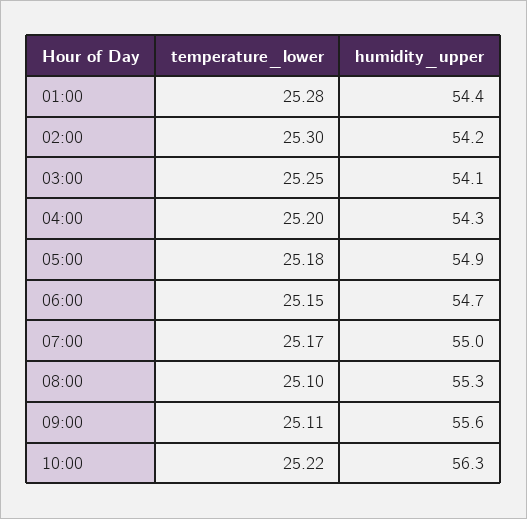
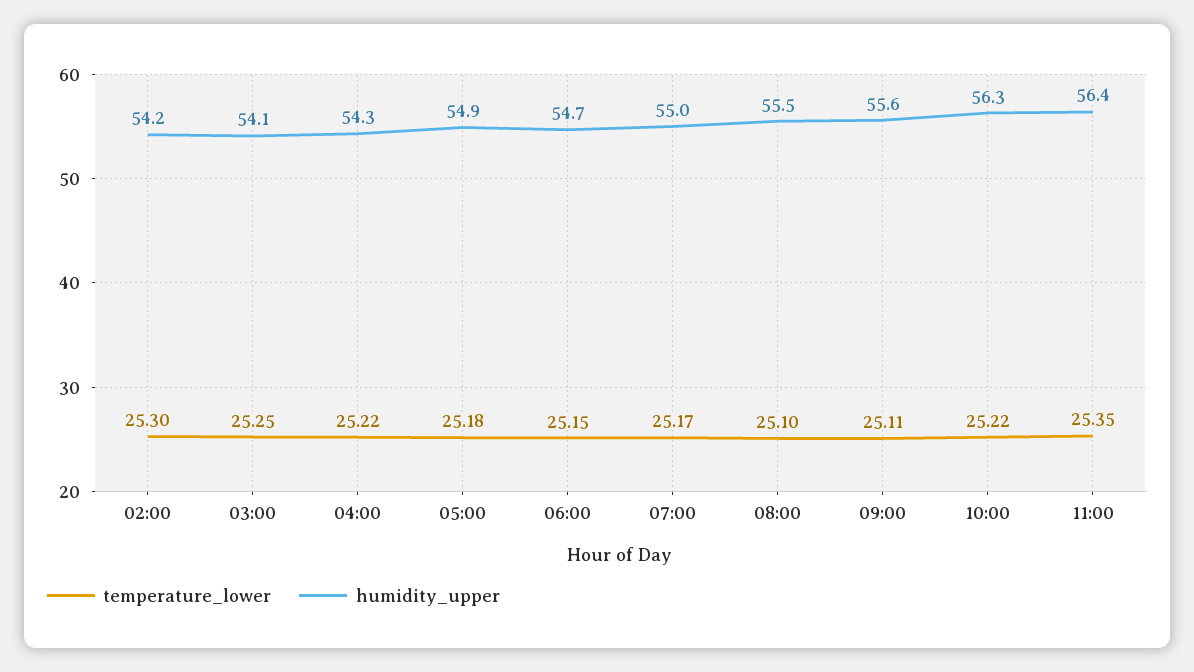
temperature_lower, 01:00: 25.28 -> none
humidity_upper, 01:00: 54.4 -> none
temperature_lower, 04:00: 25.2 -> 25.22
humidity_upper, 08:00: 55.3 -> 55.5
temperature_lower, 11:00: none -> 25.35
humidity_upper, 11:00: none -> 56.4

